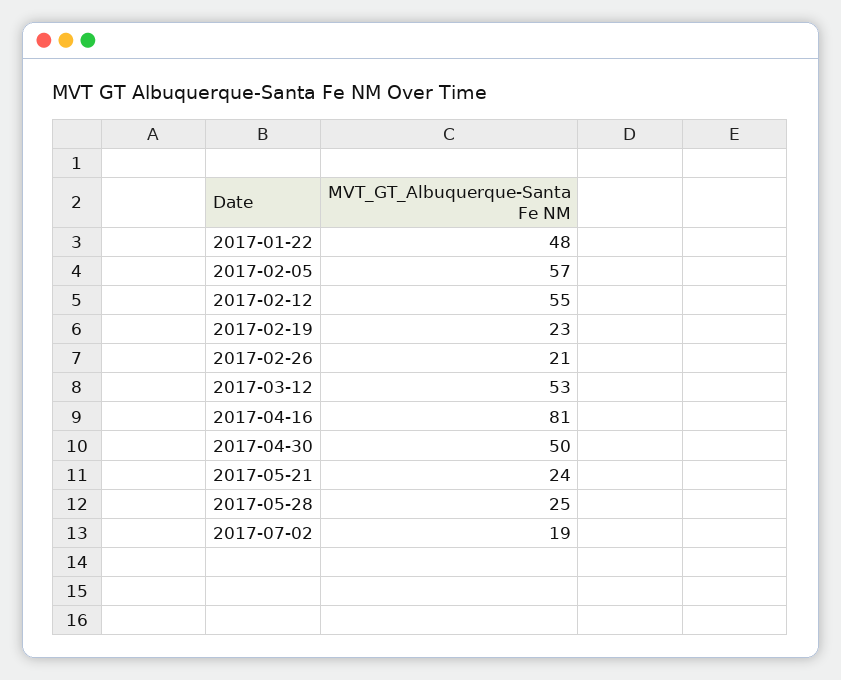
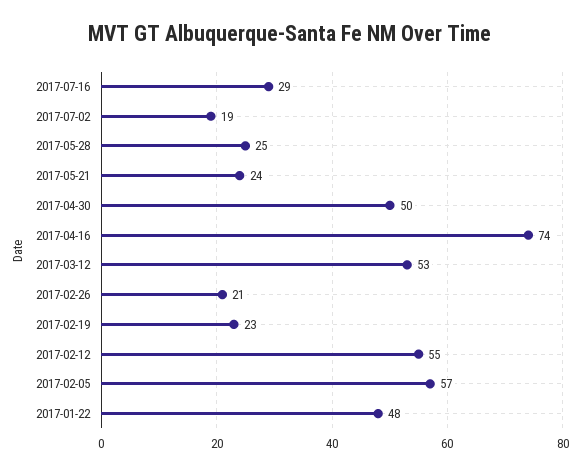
2017-04-16: 81 -> 74
2017-07-16: none -> 29

